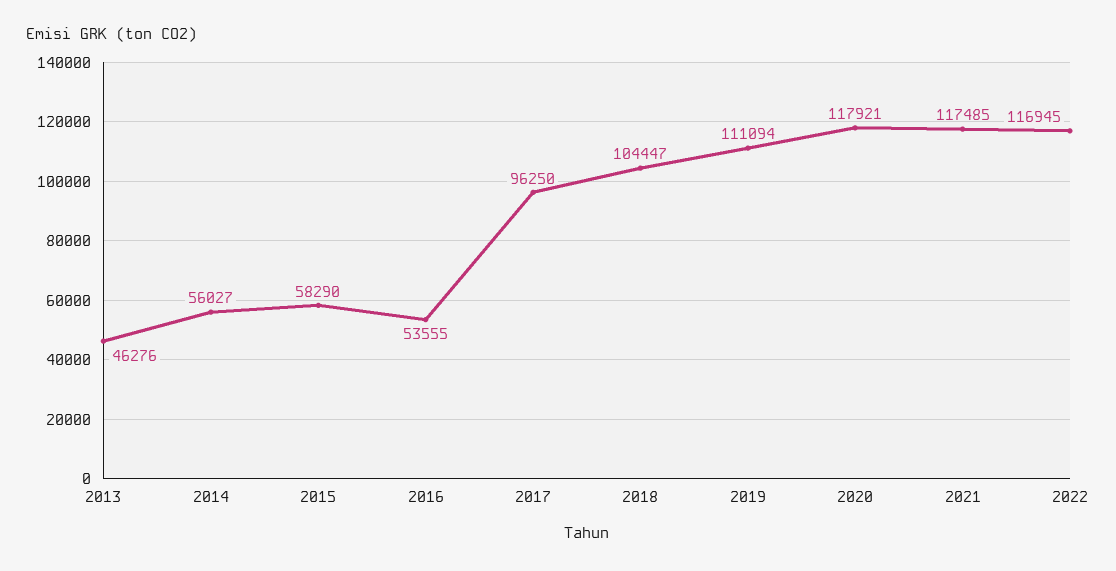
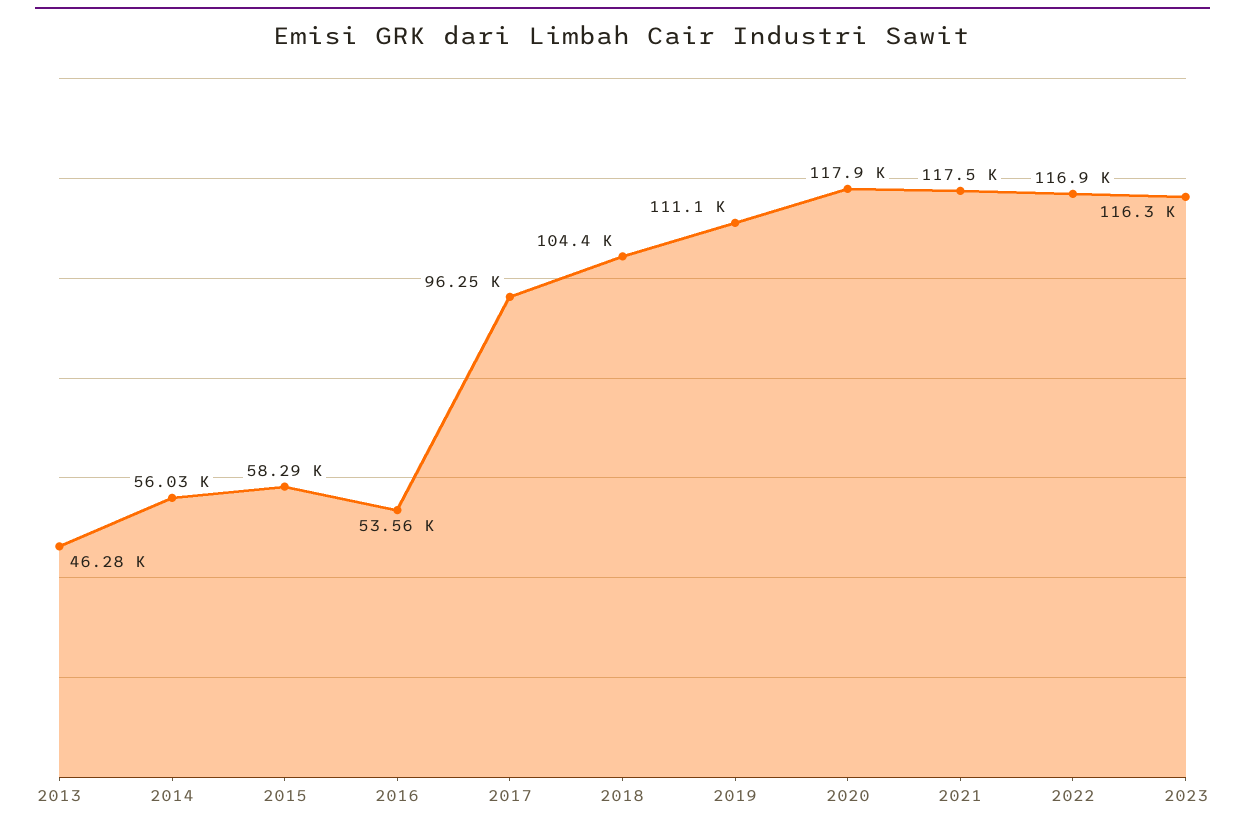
2023: none -> 116300

